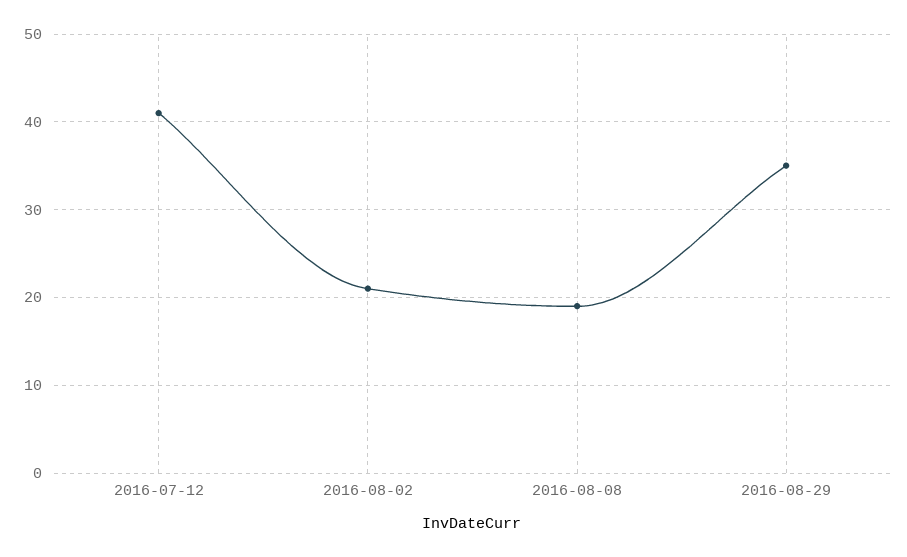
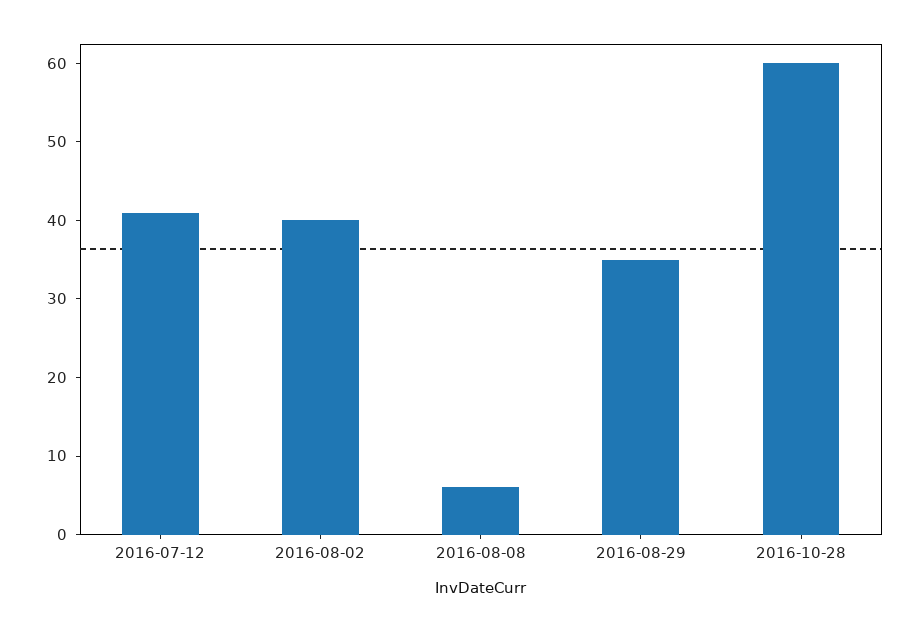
2016-08-02: 21 -> 40
2016-08-08: 19 -> 5
2016-10-28: none -> 60

